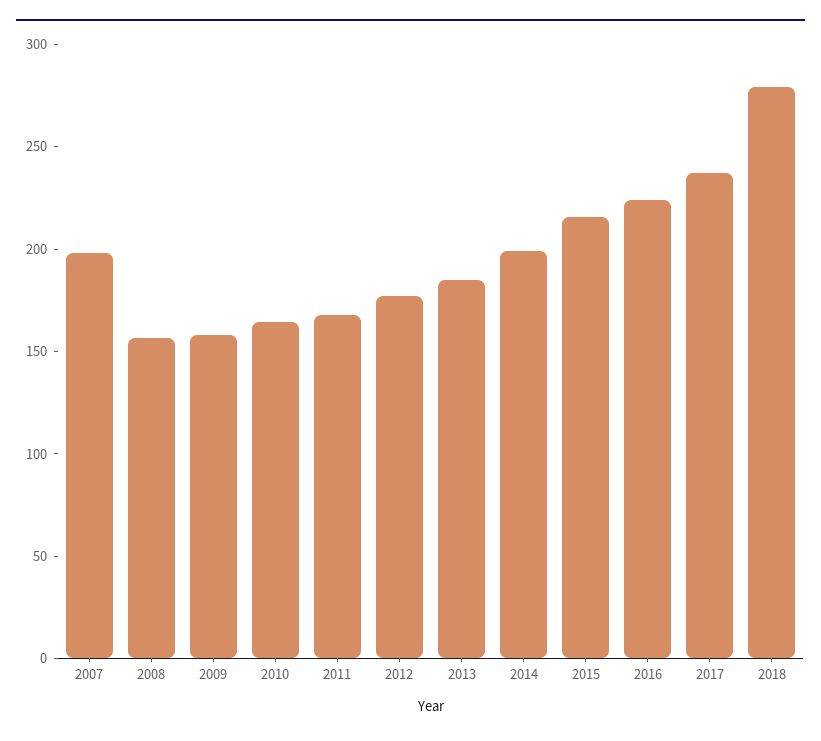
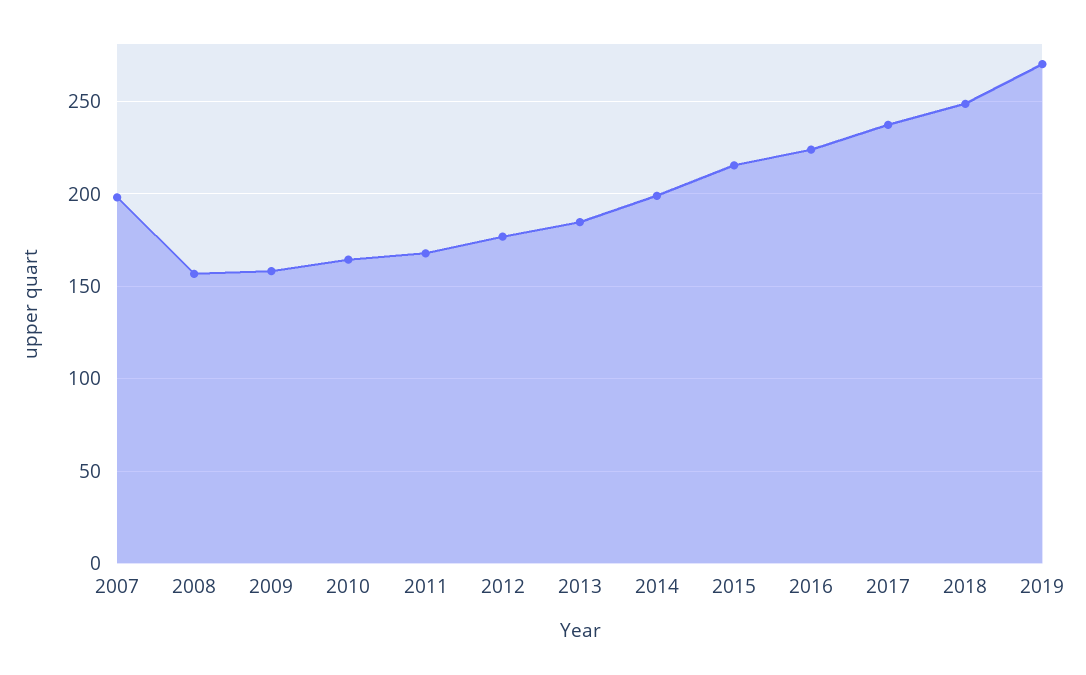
2018: 280 -> 250
2019: none -> 270

